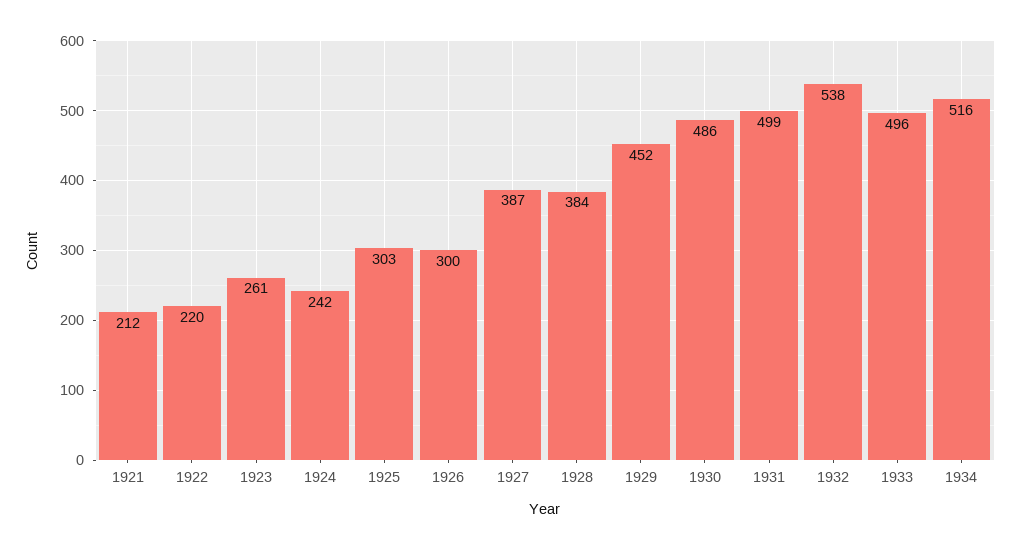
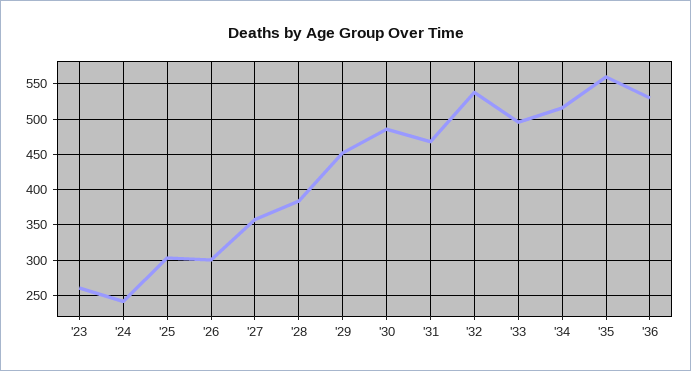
1921: 212 -> none
1922: 220 -> none
1927: 387 -> 360
1931: 499 -> 470
'35: none -> 560
'36: none -> 530

